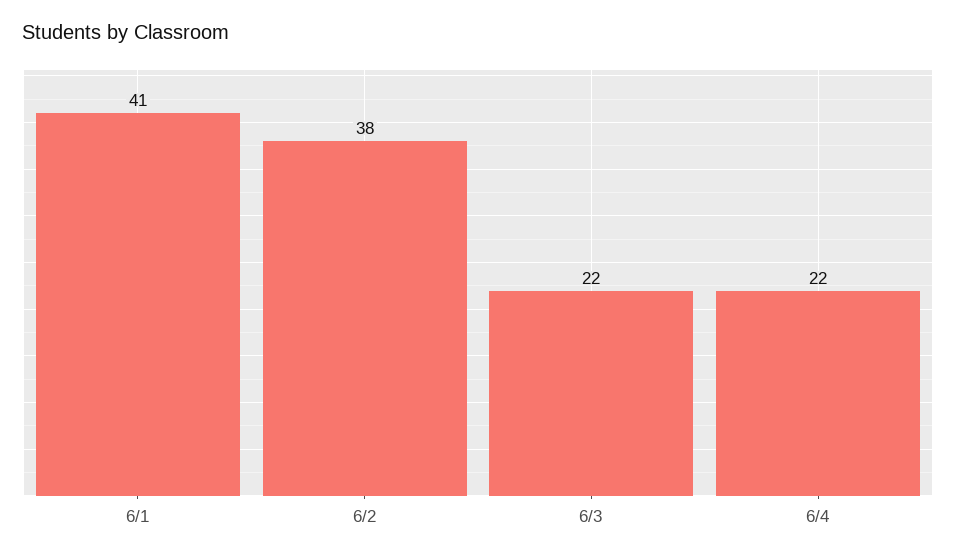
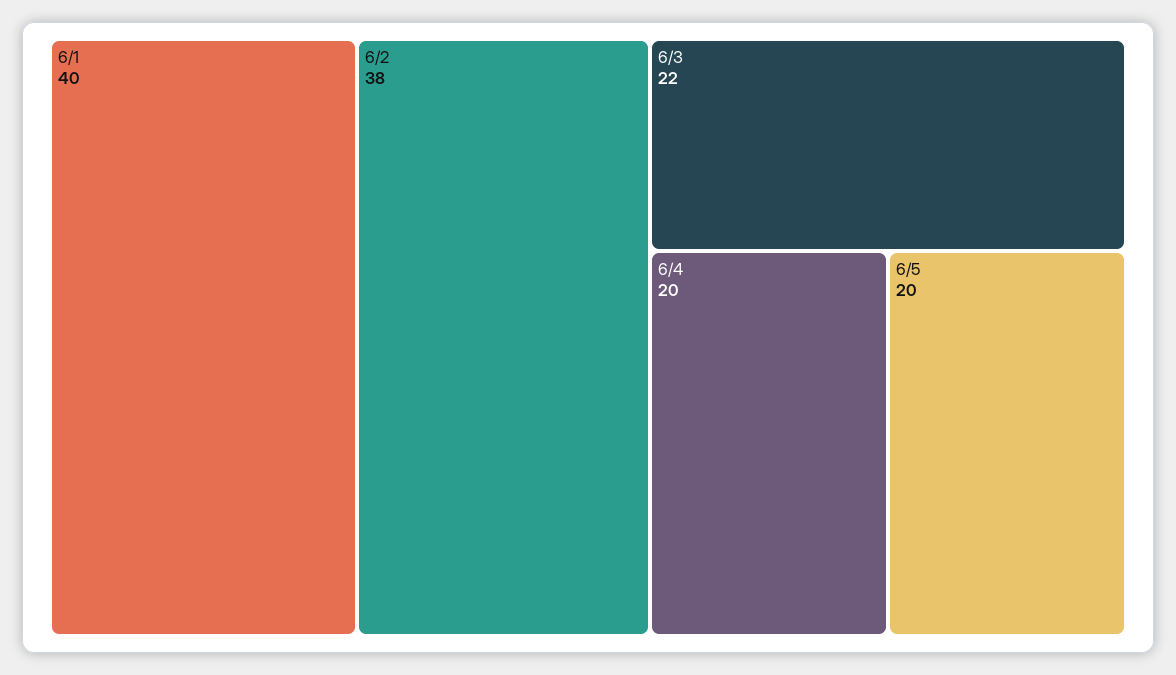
6/1: 41 -> 40
6/4: 22 -> 20
6/5: none -> 20

